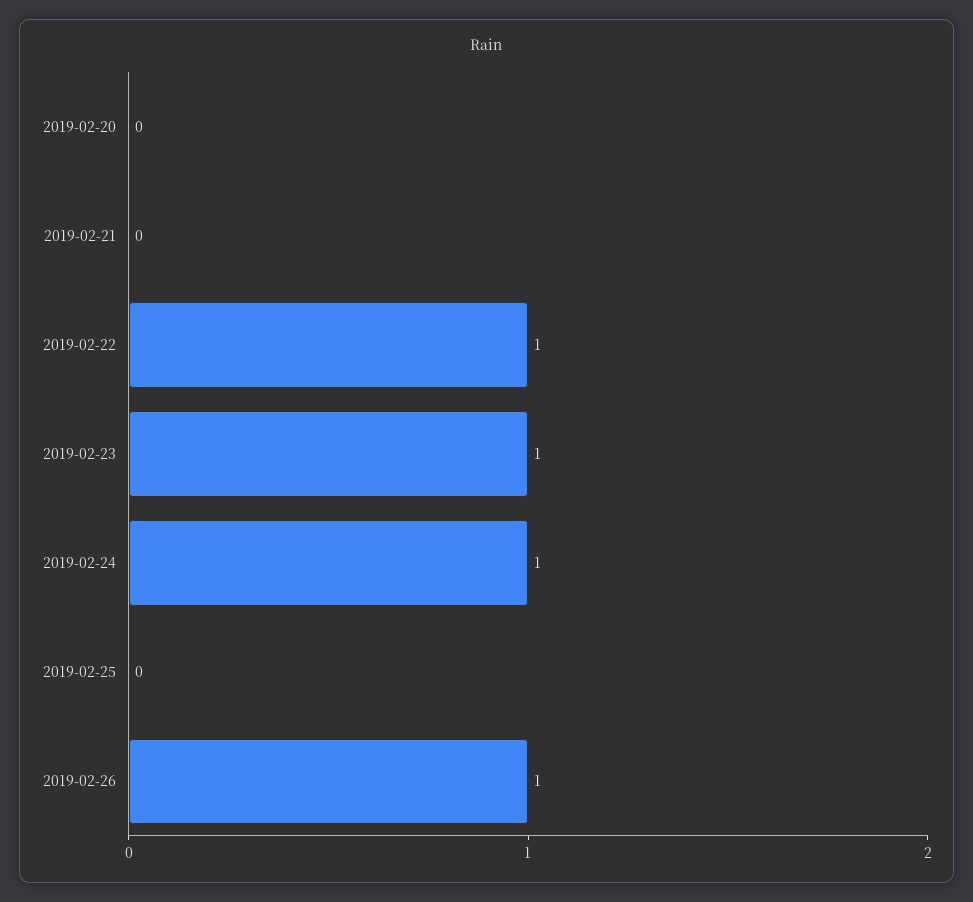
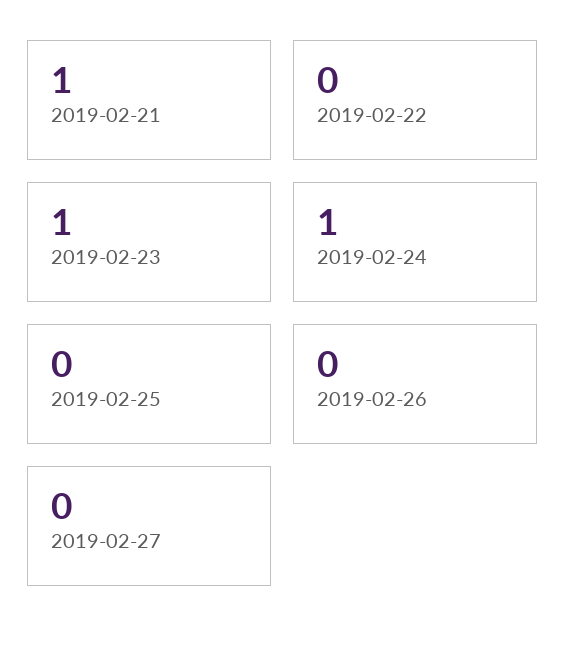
2019-02-20: 0 -> none
2019-02-21: 0 -> 1
2019-02-22: 1 -> 0
2019-02-26: 1 -> 0
2019-02-27: none -> 0

